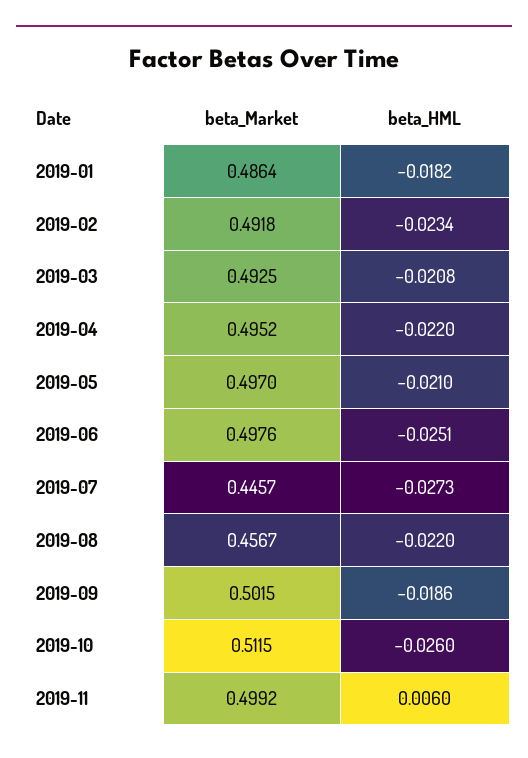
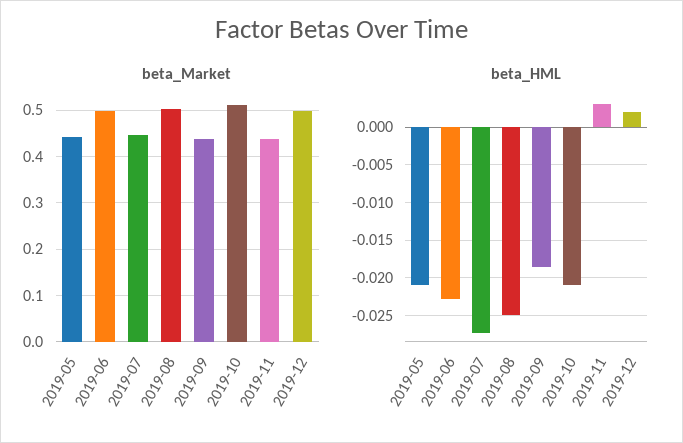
beta_Market, 2019-01: 0.4864 -> none
beta_HML, 2019-01: -0.0182 -> none
beta_Market, 2019-02: 0.4918 -> none
beta_HML, 2019-02: -0.0234 -> none
beta_Market, 2019-03: 0.4925 -> none
beta_HML, 2019-03: -0.0208 -> none
beta_Market, 2019-04: 0.4952 -> none
beta_HML, 2019-04: -0.022 -> none
beta_Market, 2019-05: 0.497 -> 0.44
beta_HML, 2019-06: -0.0251 -> -0.023
beta_Market, 2019-08: 0.4567 -> 0.5
beta_HML, 2019-08: -0.022 -> -0.025
beta_Market, 2019-09: 0.5015 -> 0.44
beta_HML, 2019-10: -0.026 -> -0.021
beta_Market, 2019-11: 0.4992 -> 0.44
beta_HML, 2019-11: 0.006 -> 0.003
beta_Market, 2019-12: none -> 0.5
beta_HML, 2019-12: none -> 0.002

